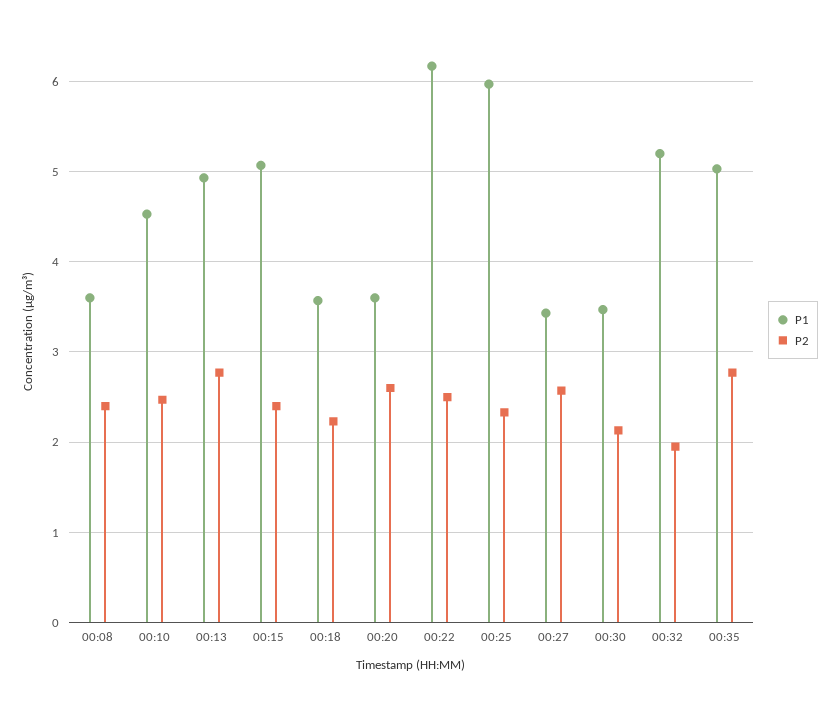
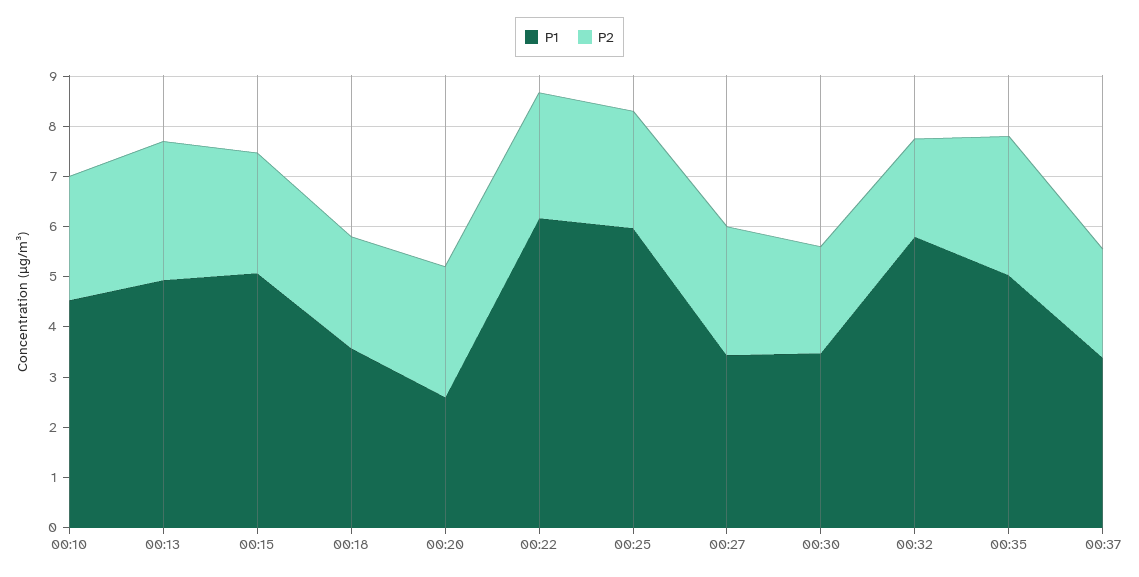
P1, 00:08: 3.6 -> none
P2, 00:08: 2.4 -> none
P1, 00:20: 3.6 -> 2.6
P1, 00:32: 5.2 -> 5.8
P1, 00:37: none -> 3.4
P2, 00:37: none -> 2.2

